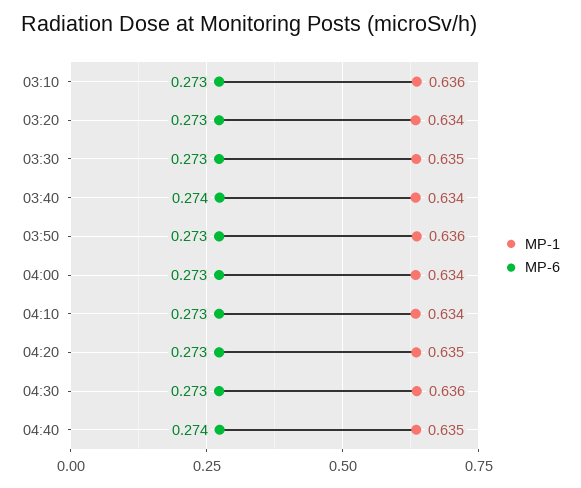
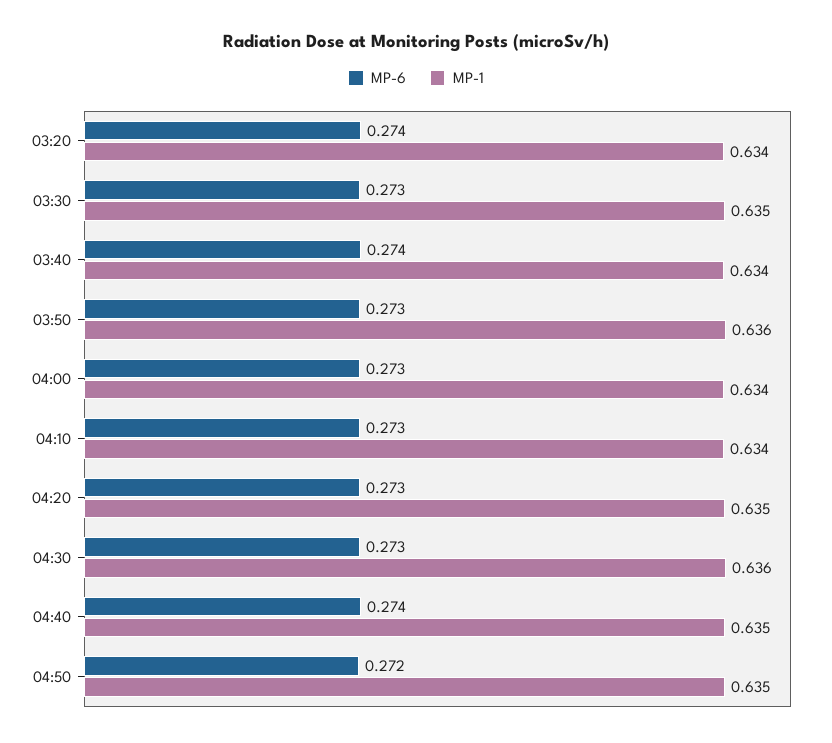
MP-1, 03:10: 0.636 -> none
MP-6, 03:10: 0.273 -> none
MP-6, 03:20: 0.273 -> 0.274
MP-6, 04:50: none -> 0.272
MP-1, 04:50: none -> 0.635

